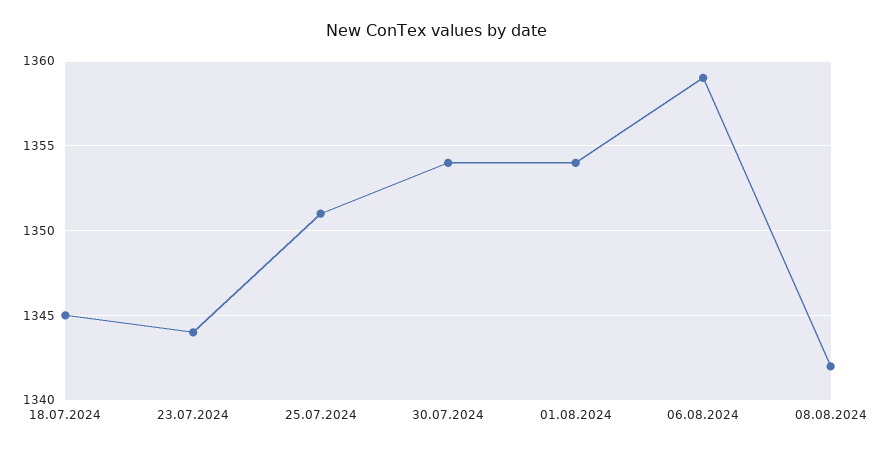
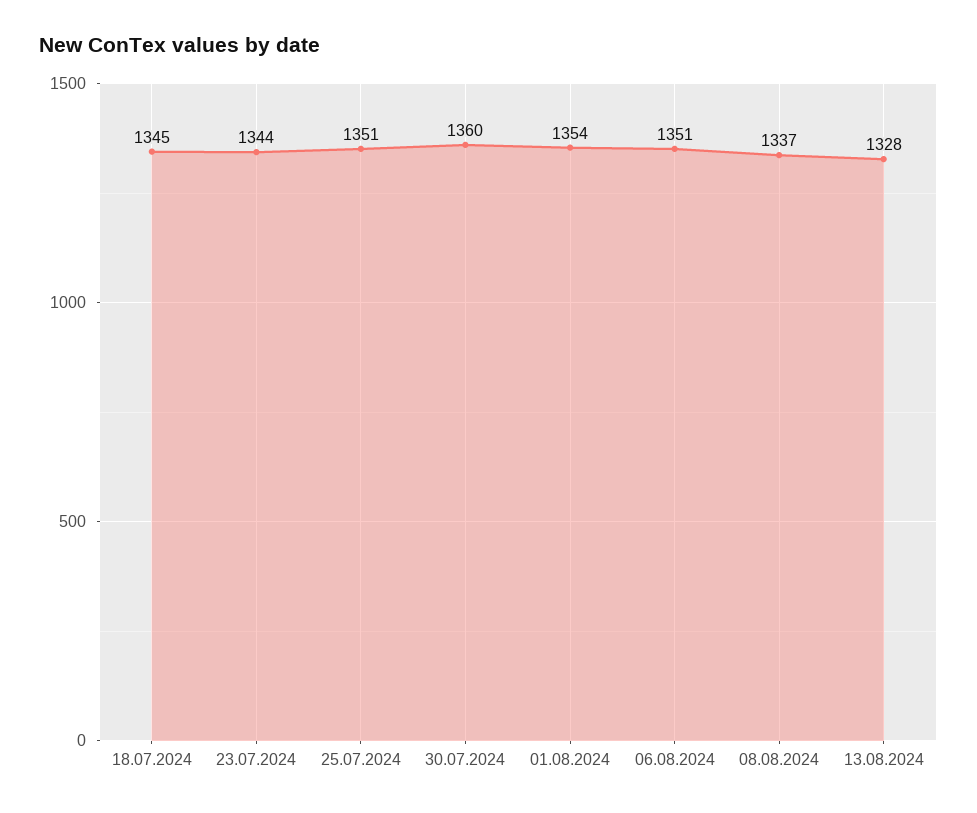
30.07.2024: 1354 -> 1360
06.08.2024: 1359 -> 1351
08.08.2024: 1342 -> 1337
13.08.2024: none -> 1328

